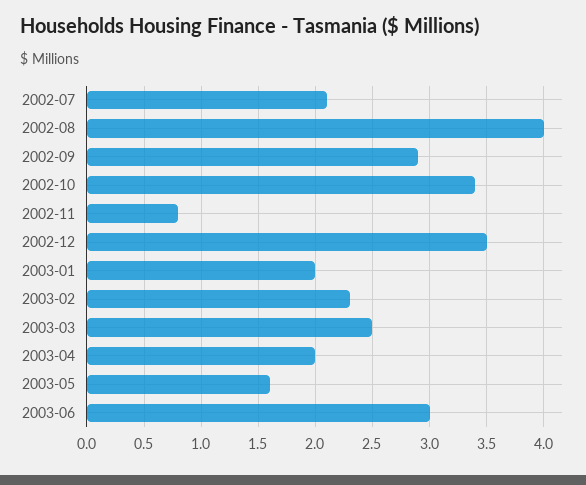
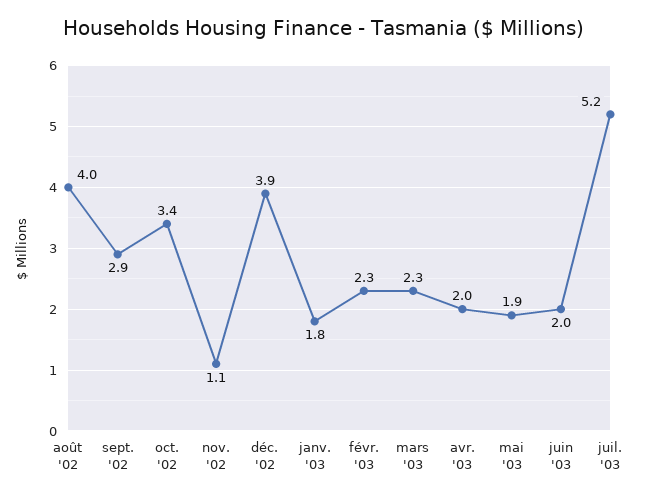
2002-07: 2.1 -> none
2002-11: 0.8 -> 1.1
2002-12: 3.5 -> 3.9
2003-01: 2 -> 1.8
2003-03: 2.5 -> 2.3
2003-05: 1.6 -> 1.9
2003-06: 3 -> 2
juil. '03: none -> 5.2

